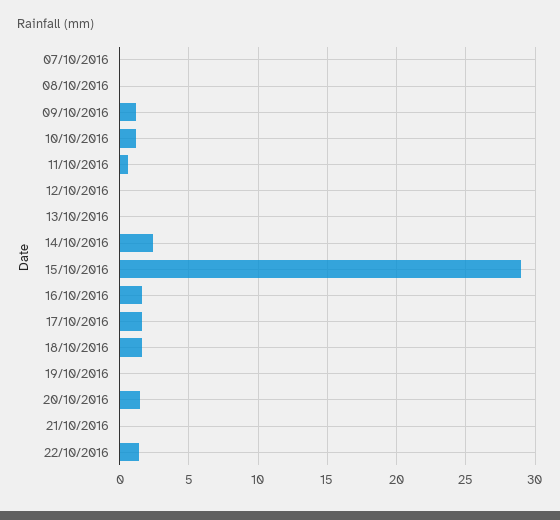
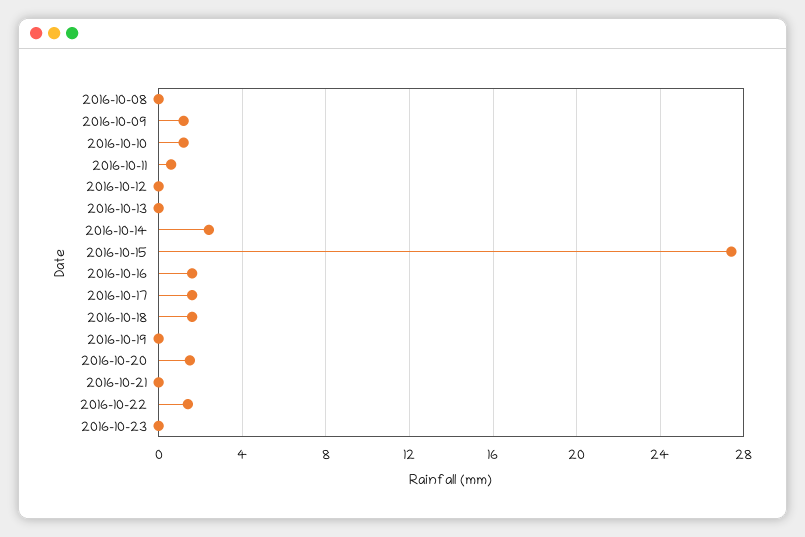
07/10/2016: 0 -> none
15/10/2016: 29 -> 27.5
2016-10-23: none -> 0

